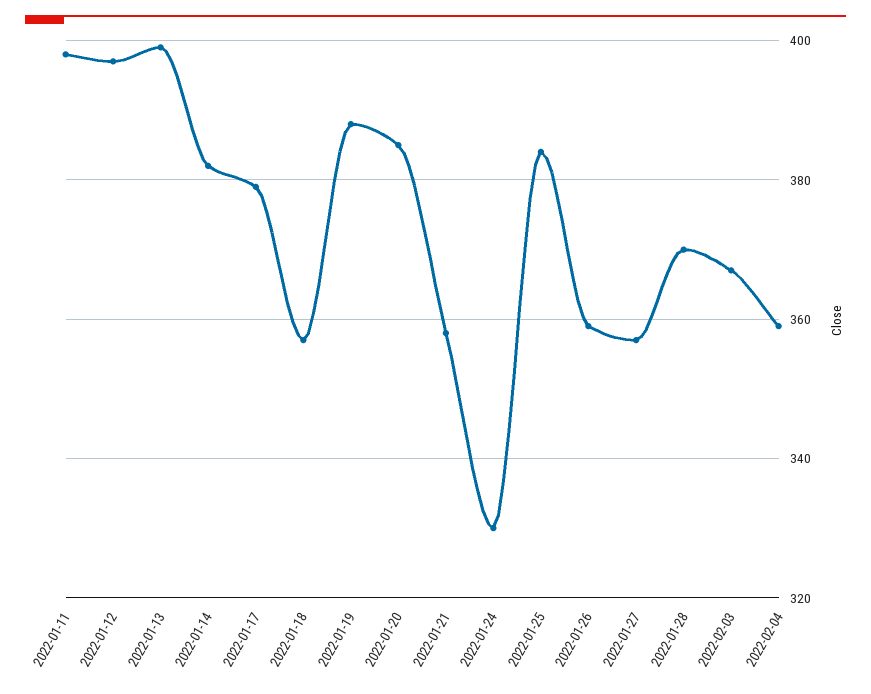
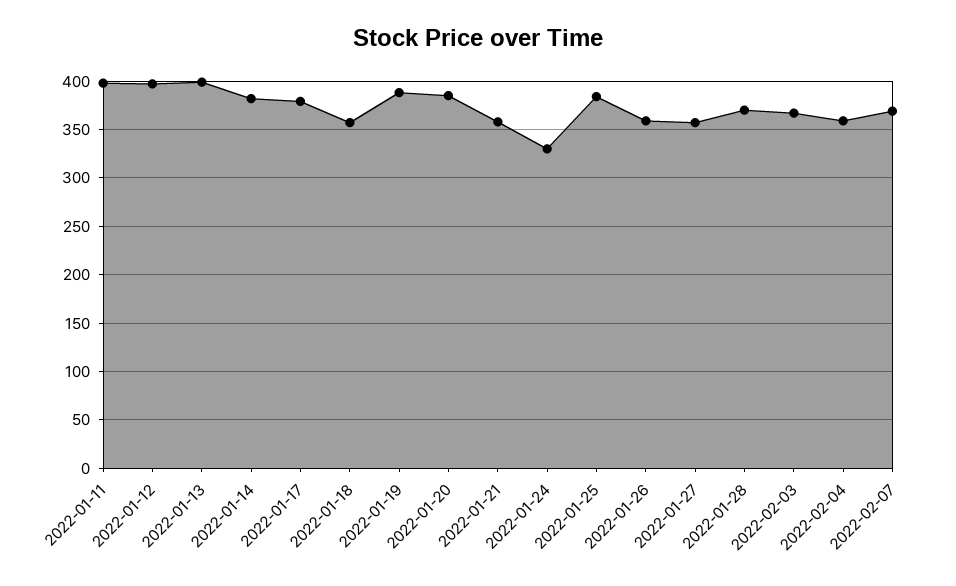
2022-02-07: none -> 370

